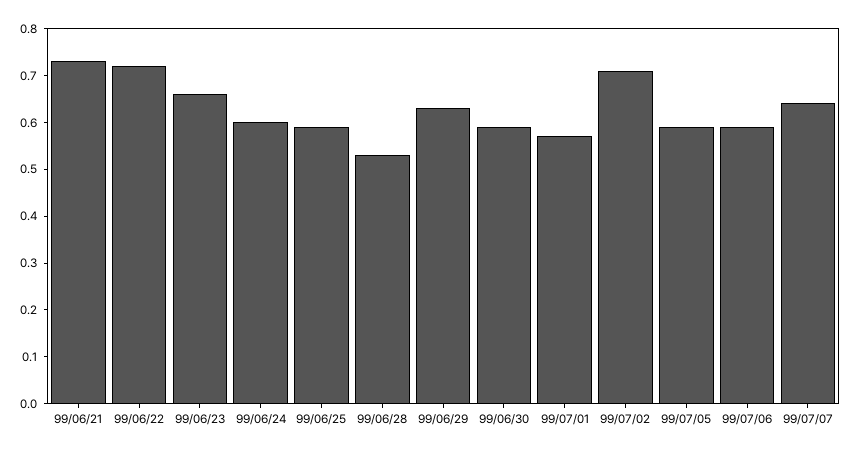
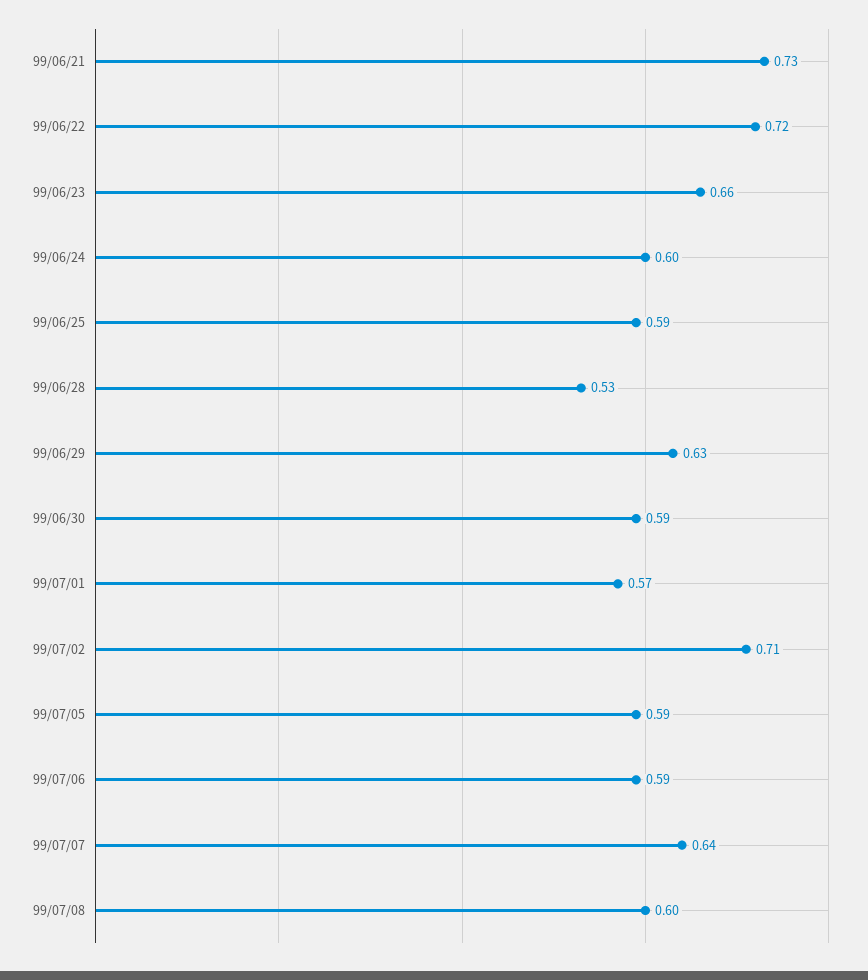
99/07/08: none -> 0.6

